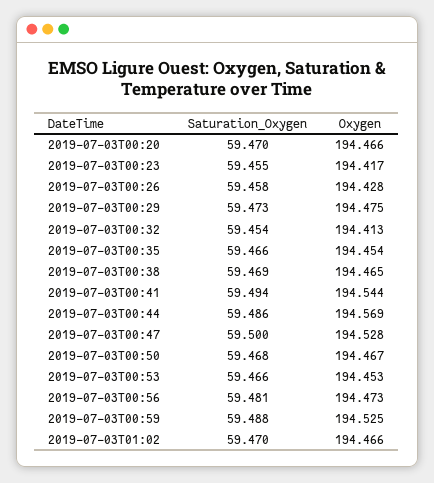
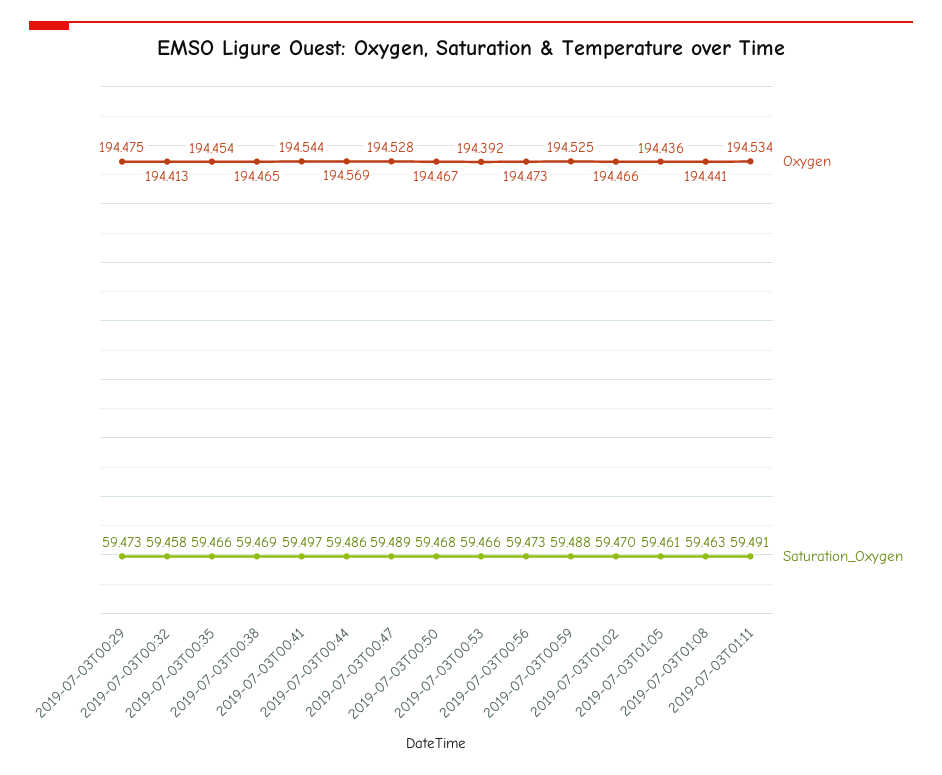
Saturation_Oxygen, 2019-07-03T00:20: 59.47 -> none
Oxygen, 2019-07-03T00:20: 194.466 -> none
Saturation_Oxygen, 2019-07-03T00:23: 59.455 -> none
Oxygen, 2019-07-03T00:23: 194.417 -> none
Saturation_Oxygen, 2019-07-03T00:26: 59.458 -> none
Oxygen, 2019-07-03T00:26: 194.428 -> none
Saturation_Oxygen, 2019-07-03T00:32: 59.454 -> 59.458
Saturation_Oxygen, 2019-07-03T00:41: 59.494 -> 59.497
Saturation_Oxygen, 2019-07-03T00:47: 59.5 -> 59.489
Oxygen, 2019-07-03T00:53: 194.453 -> 194.392
Saturation_Oxygen, 2019-07-03T00:56: 59.481 -> 59.473
Oxygen, 2019-07-03T01:05: none -> 194.436
Saturation_Oxygen, 2019-07-03T01:05: none -> 59.461
Oxygen, 2019-07-03T01:08: none -> 194.441
Saturation_Oxygen, 2019-07-03T01:08: none -> 59.463
Oxygen, 2019-07-03T01:11: none -> 194.534
Saturation_Oxygen, 2019-07-03T01:11: none -> 59.491

